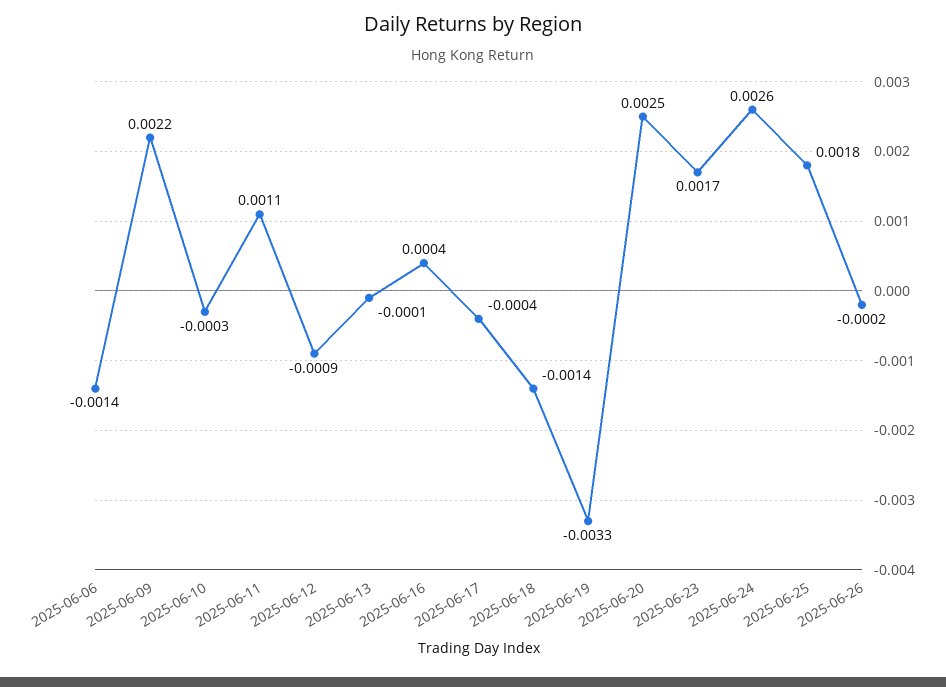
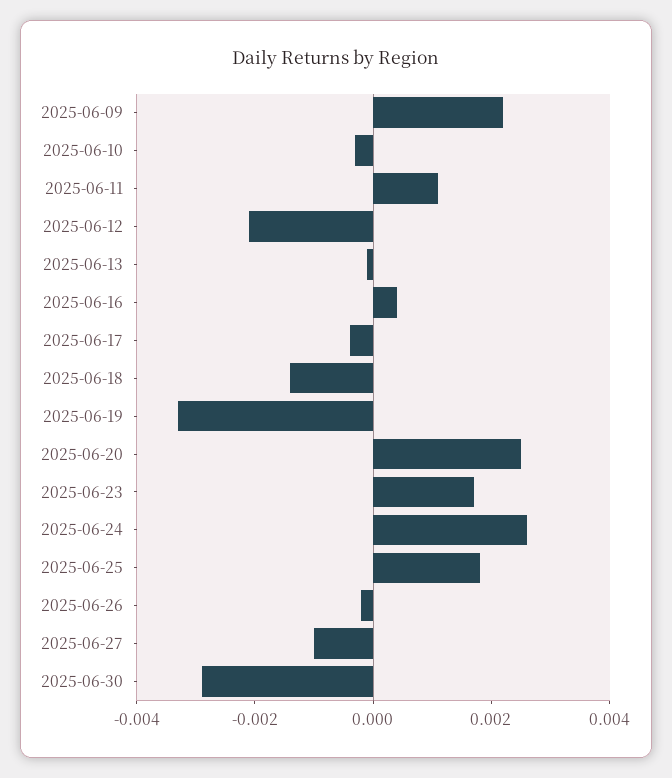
2025-06-06: -0.0014 -> none
2025-06-12: -0.0009 -> -0.002
2025-06-27: none -> -0.001
2025-06-30: none -> -0.003

